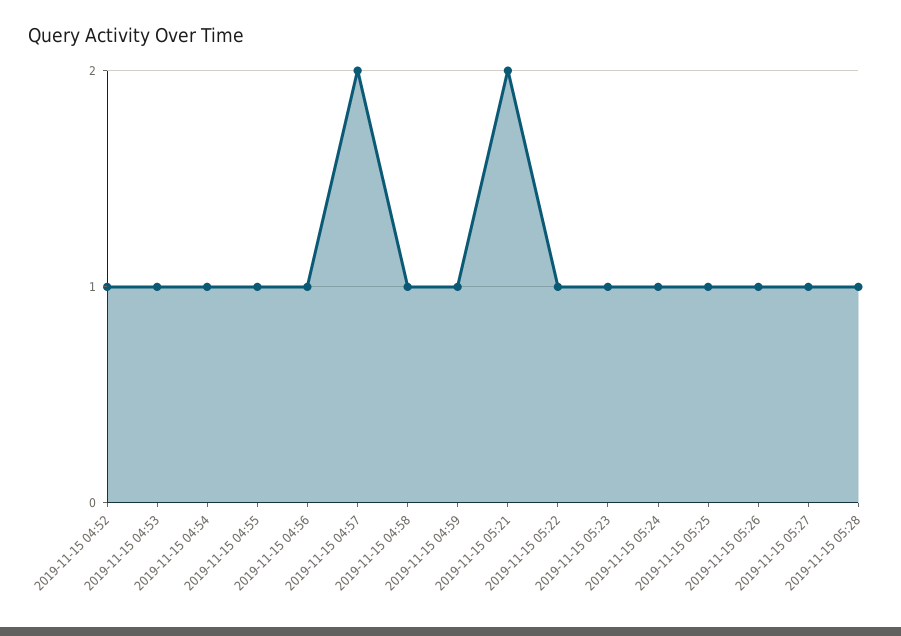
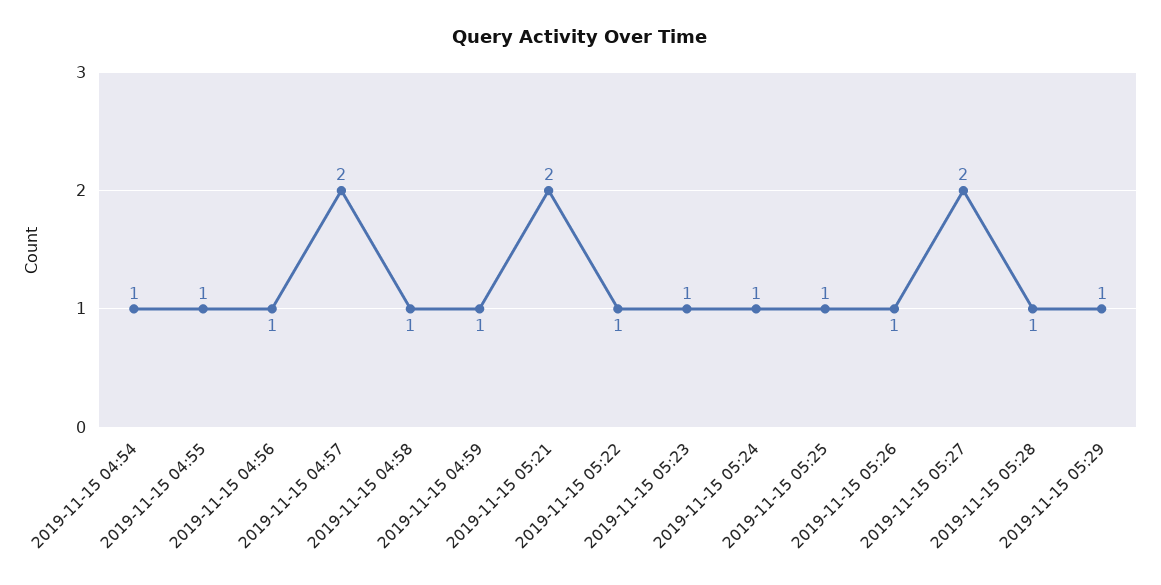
2019-11-15 04:52: 1 -> none
2019-11-15 04:53: 1 -> none
2019-11-15 05:27: 1 -> 2
2019-11-15 05:29: none -> 1

